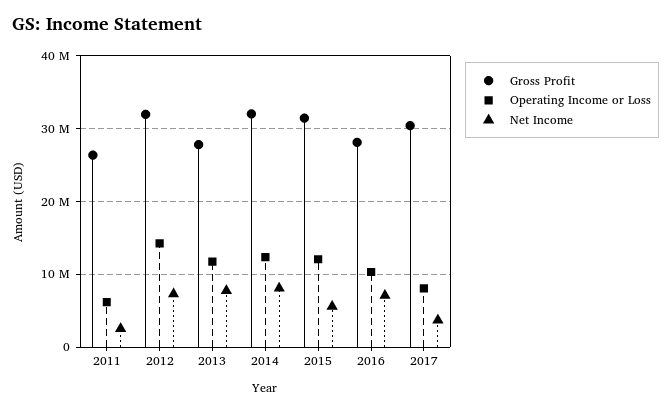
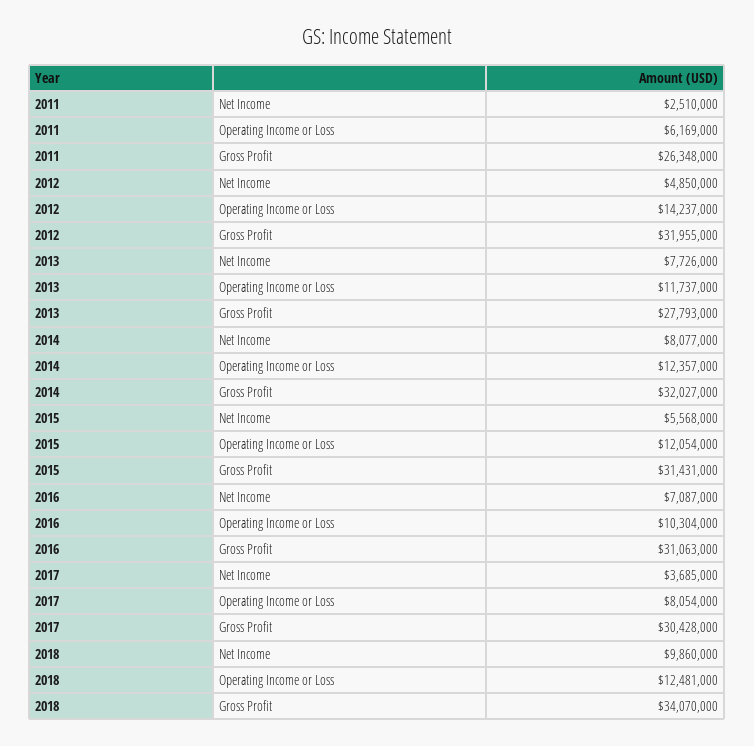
Net Income, 2012: 7000000 -> 4850000
Gross Profit, 2016: 28000000 -> 31063000
Net Income, 2018: none -> 9860000
Operating Income or Loss, 2018: none -> 12481000
Gross Profit, 2018: none -> 34070000

